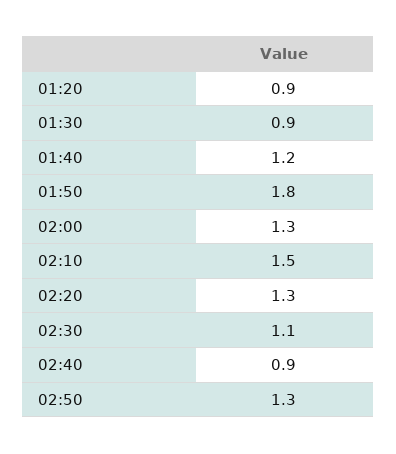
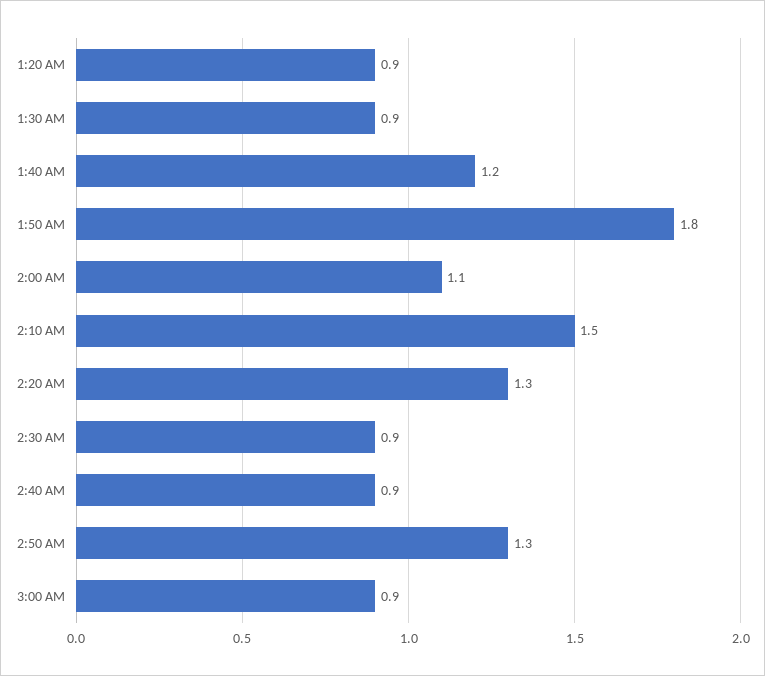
02:00: 1.3 -> 1.1
02:30: 1.1 -> 0.9
3:00 AM: none -> 0.9

